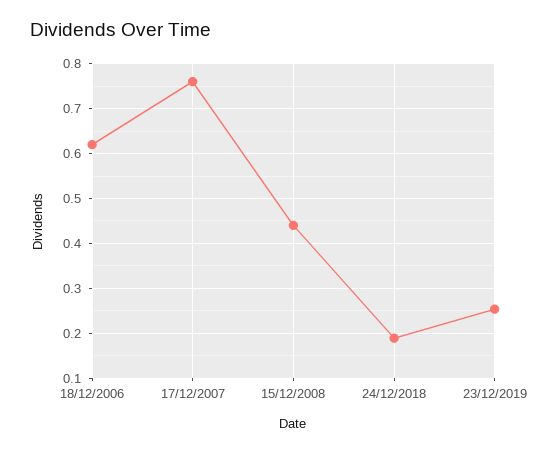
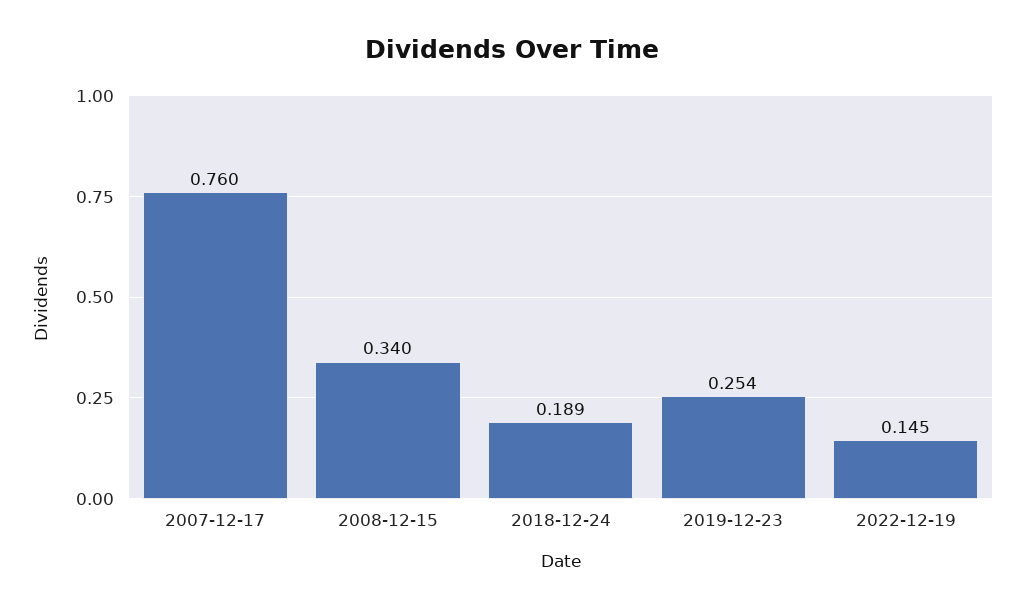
18/12/2006: 0.62 -> none
15/12/2008: 0.44 -> 0.34
2022-12-19: none -> 0.145

